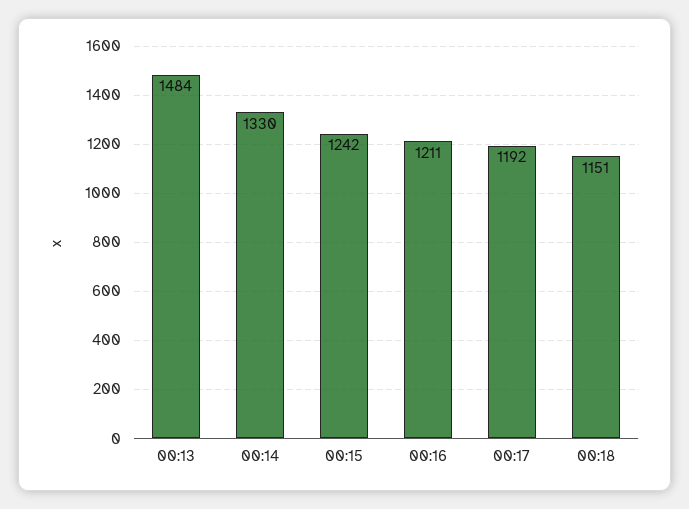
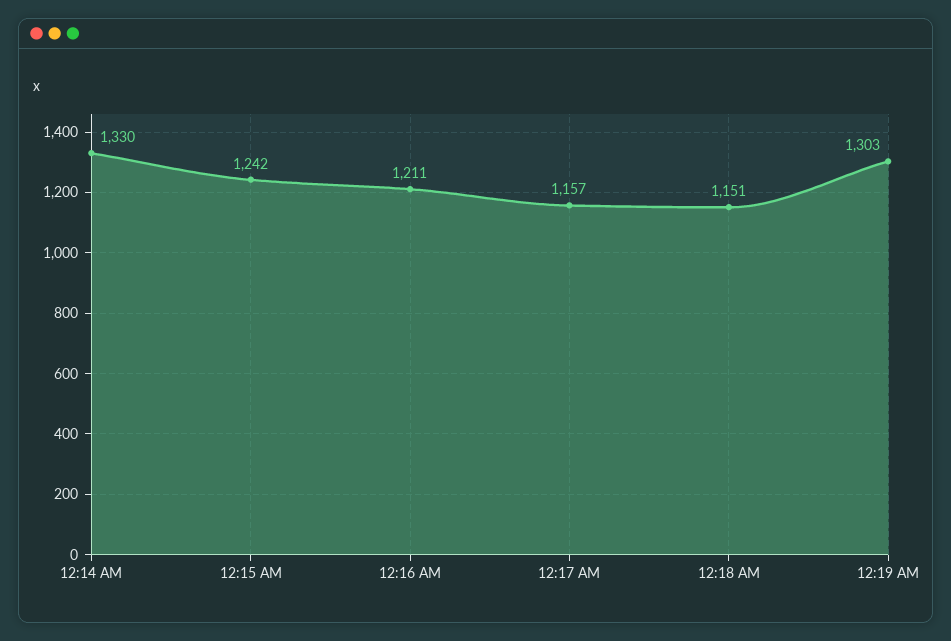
00:13: 1484 -> none
00:17: 1192 -> 1157
12:19 AM: none -> 1303

